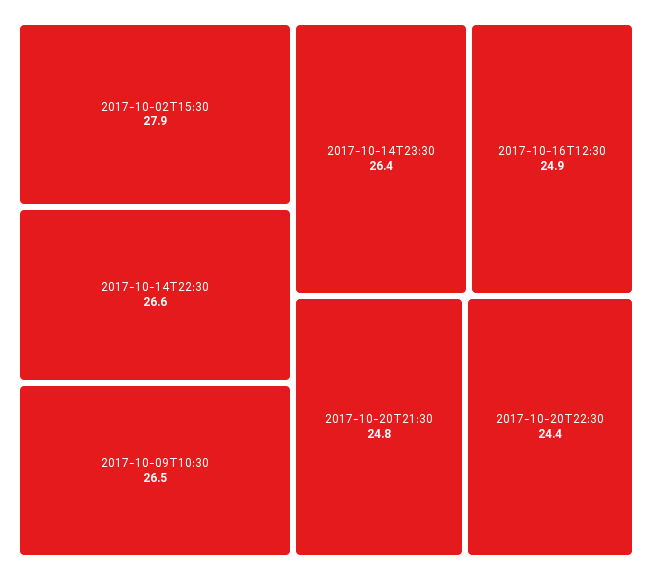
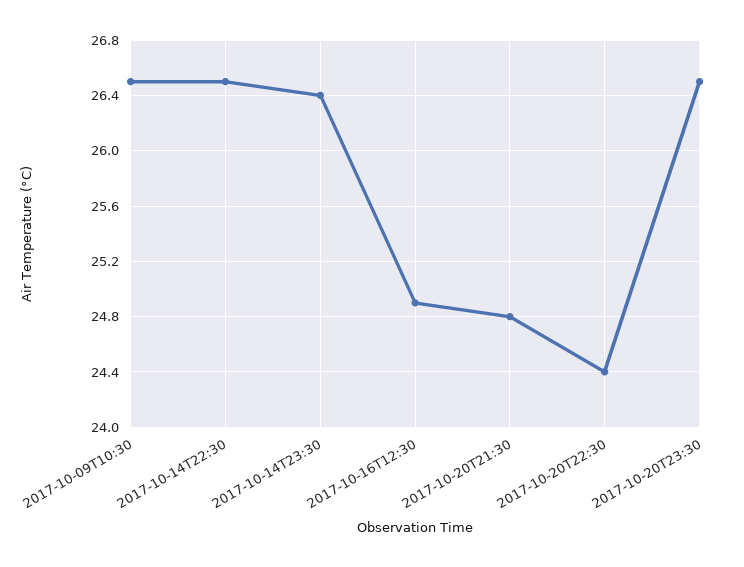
2017-10-02T15:30: 27.9 -> none
2017-10-14T22:30: 26.6 -> 26.5
2017-10-20T23:30: none -> 26.5

